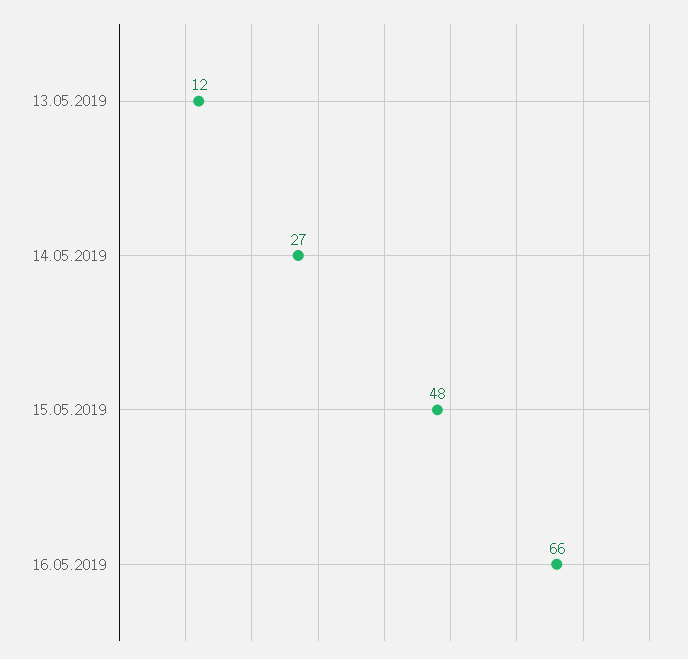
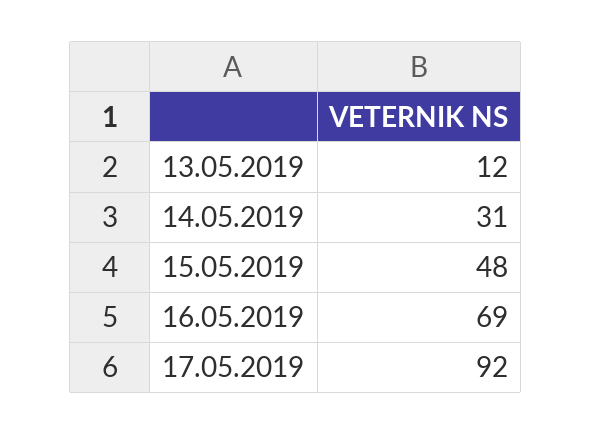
14.05.2019: 27 -> 31
16.05.2019: 66 -> 69
17.05.2019: none -> 92

